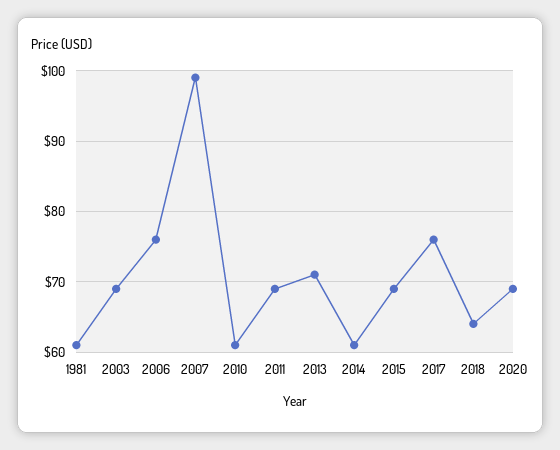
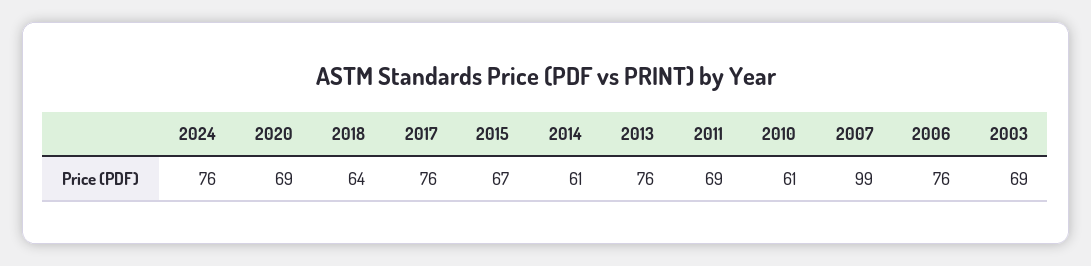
1981: 61 -> none
2013: 71 -> 76
2015: 69 -> 67
2024: none -> 76

